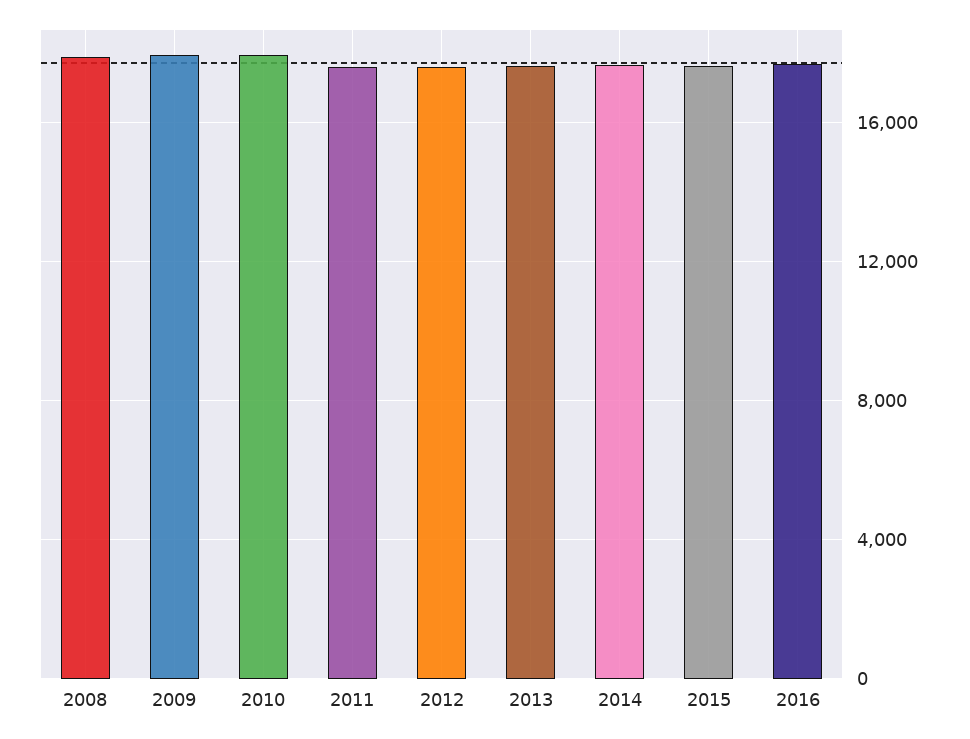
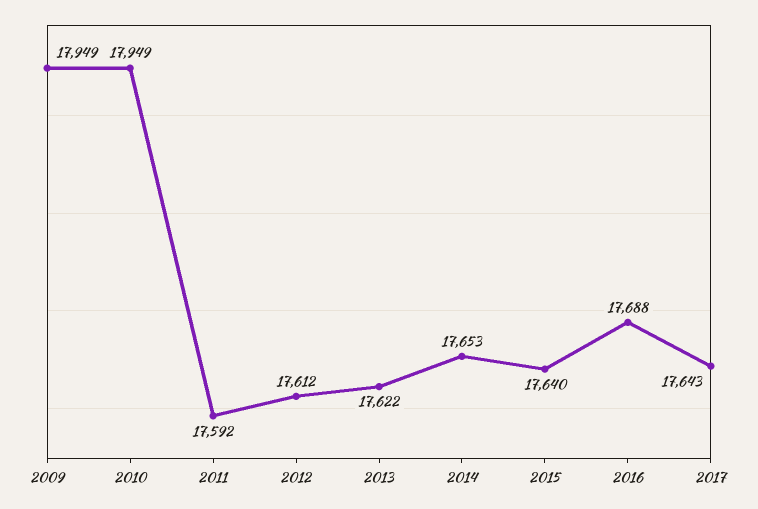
2008: 18000 -> none
2017: none -> 17643

